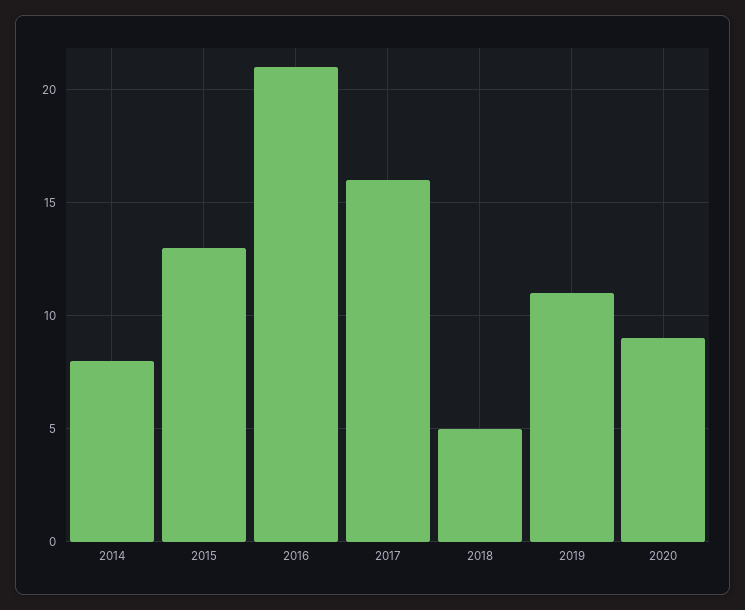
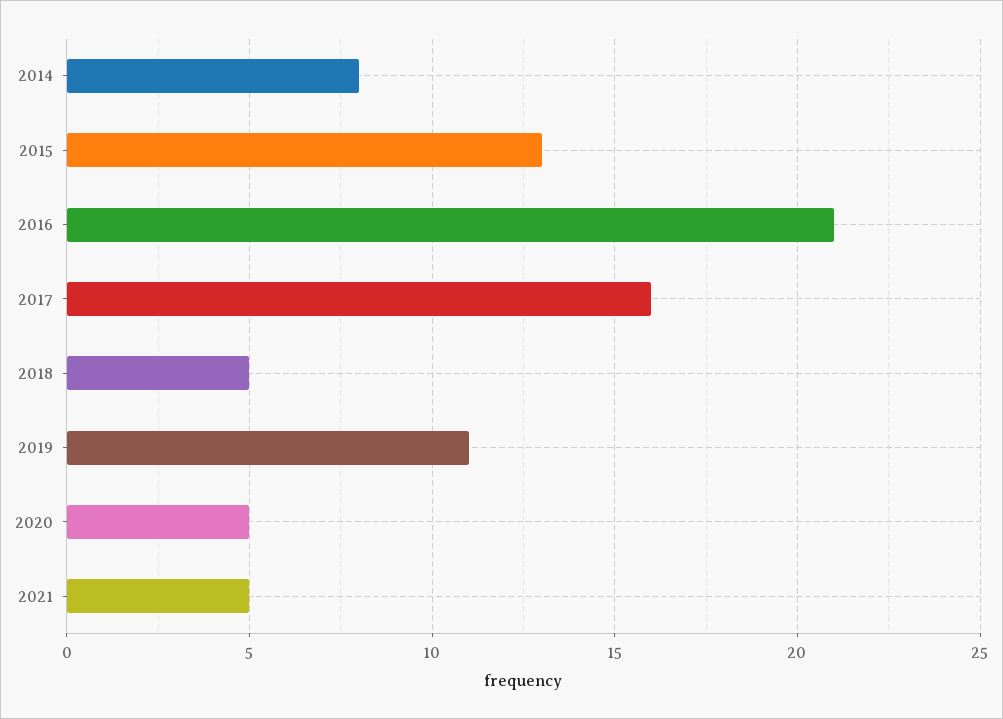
2020: 9 -> 5
2021: none -> 5

